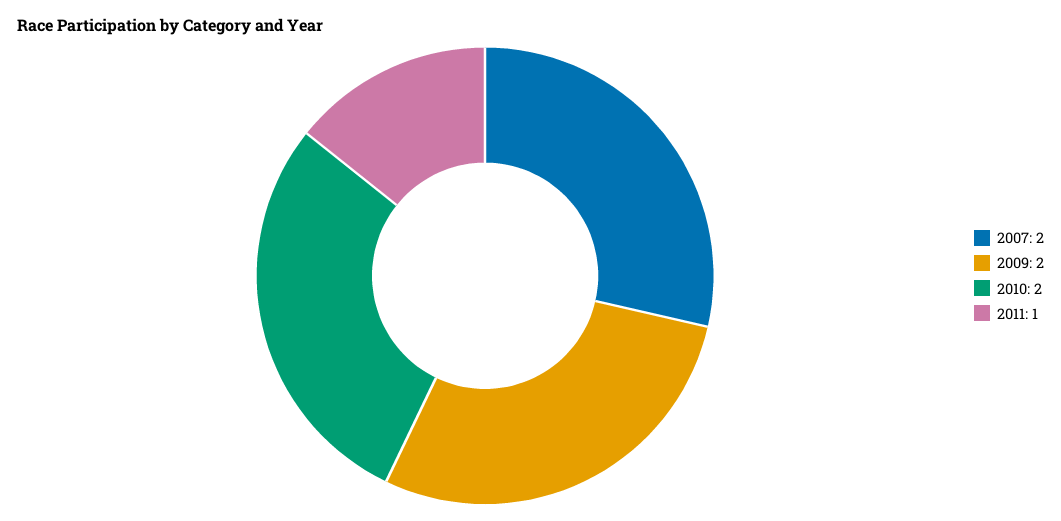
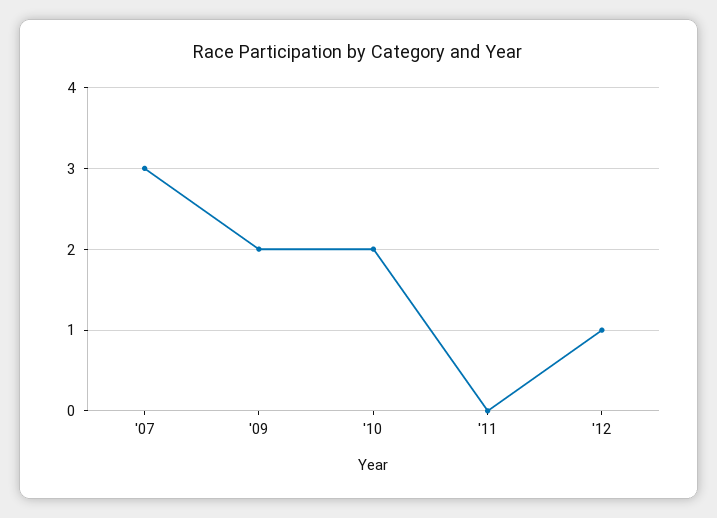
2007: 2 -> 3
2011: 1 -> 0
'12: none -> 1

